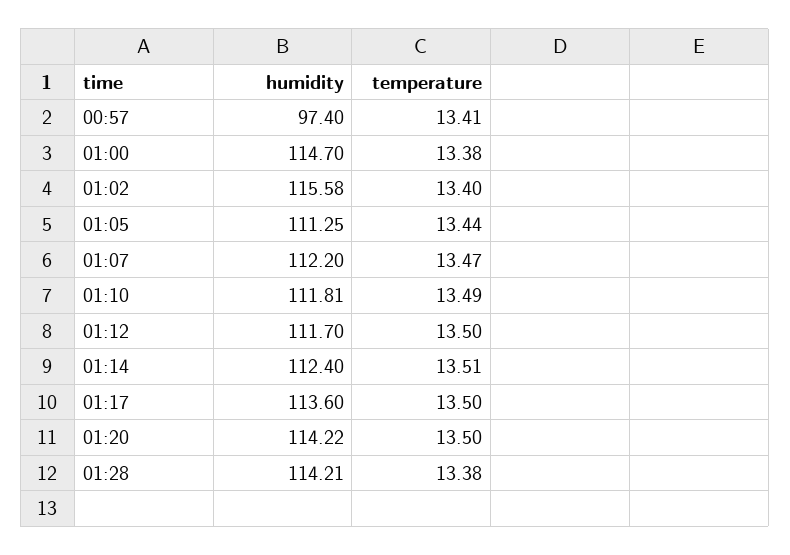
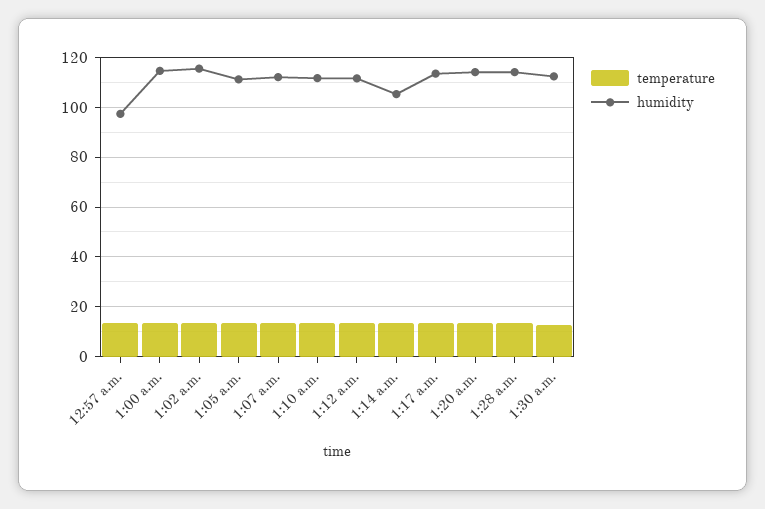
humidity, 01:14: 112.4 -> 105
temperature, 1:30 a.m.: none -> 12.5
humidity, 1:30 a.m.: none -> 112.5

